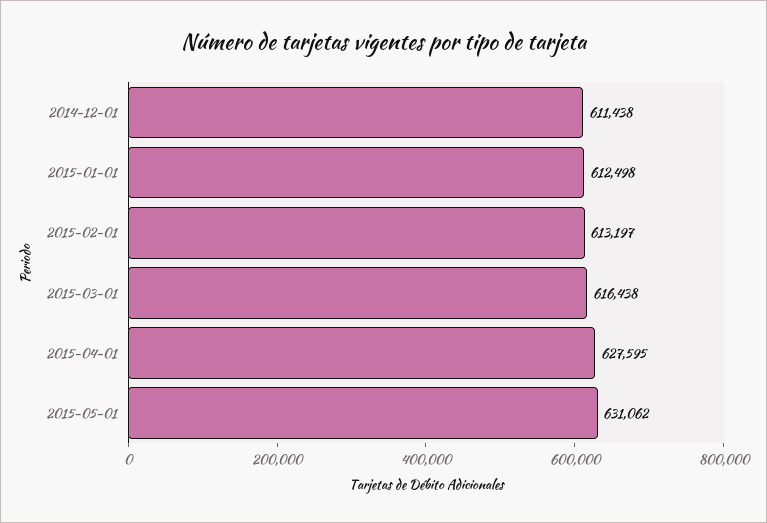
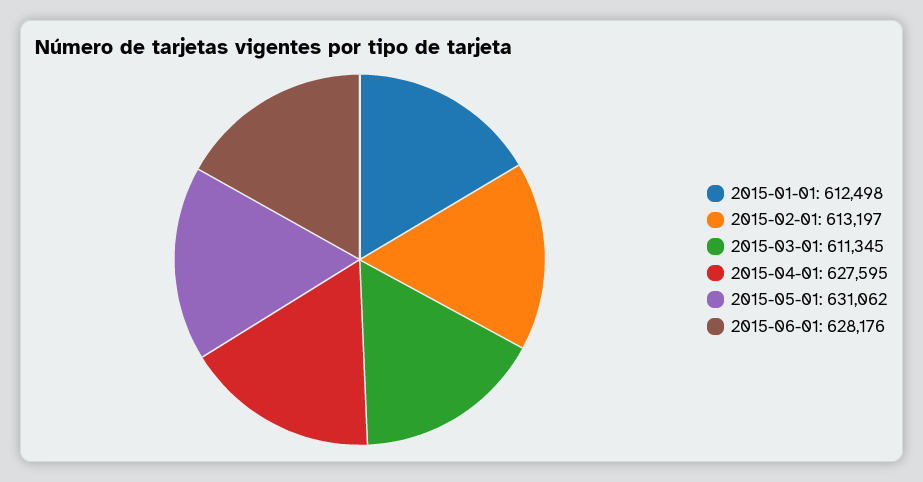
2014-12-01: 611438 -> none
2015-03-01: 616438 -> 611345
2015-06-01: none -> 628176

